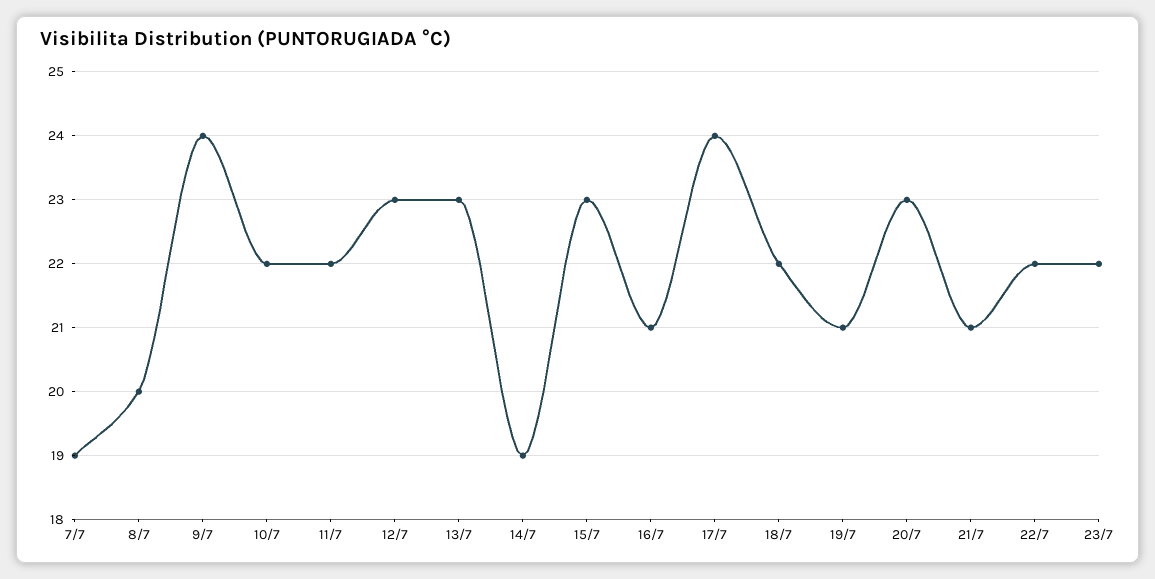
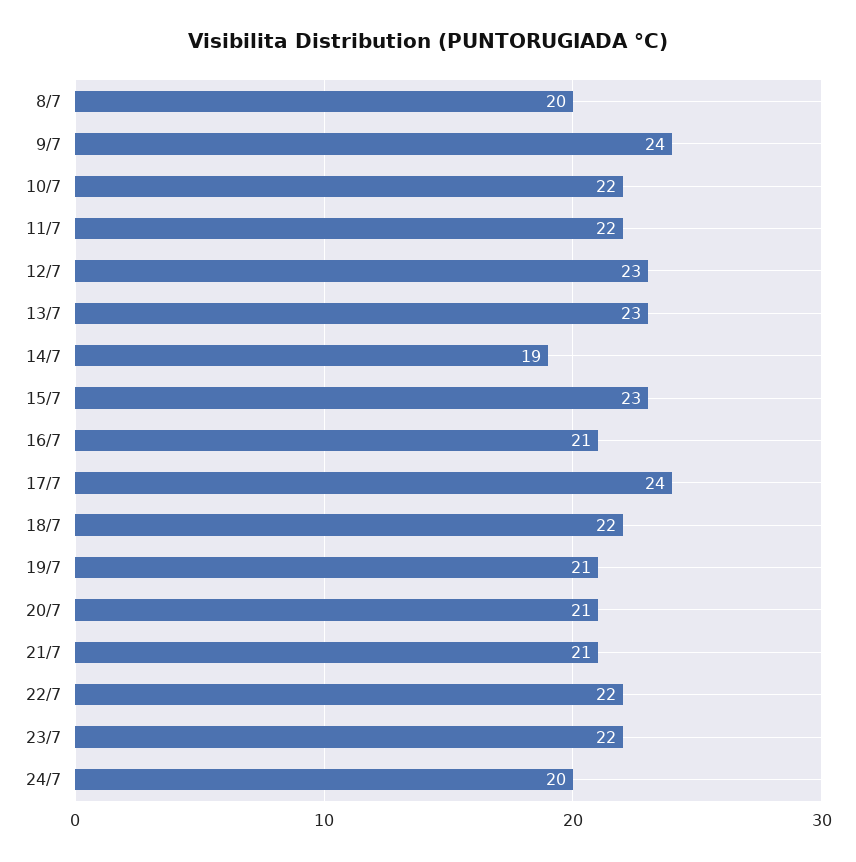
7/7: 19 -> none
20/7: 23 -> 21
24/7: none -> 20

